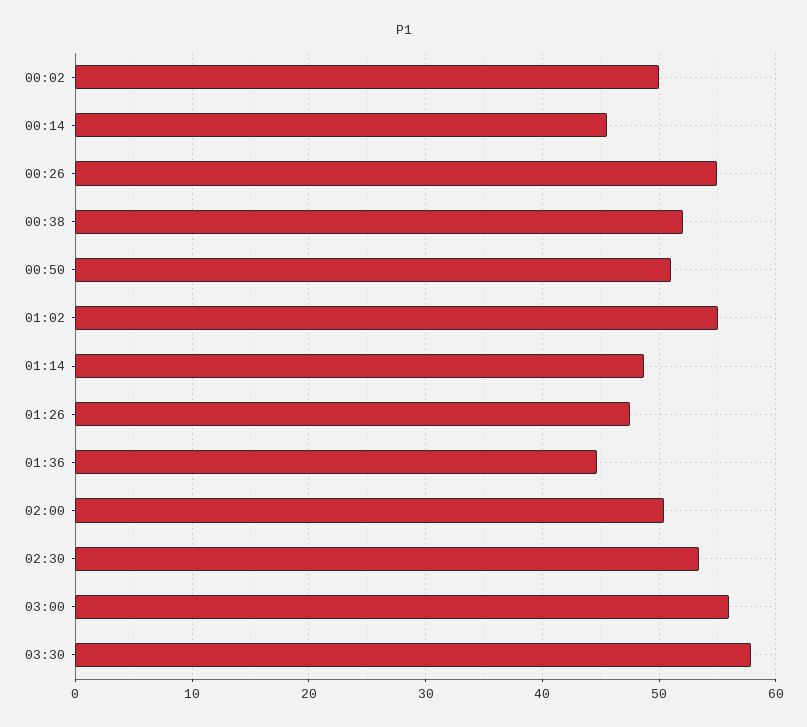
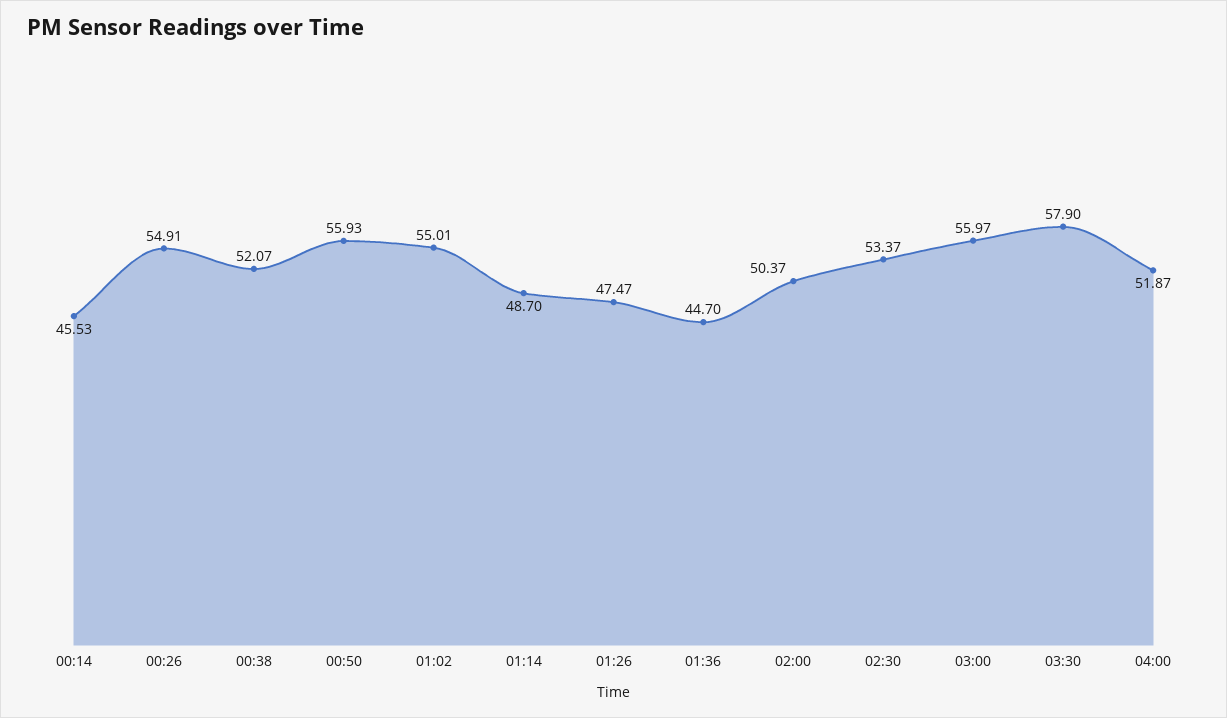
00:02: 50 -> none
00:50: 51 -> 55.93
04:00: none -> 51.87

